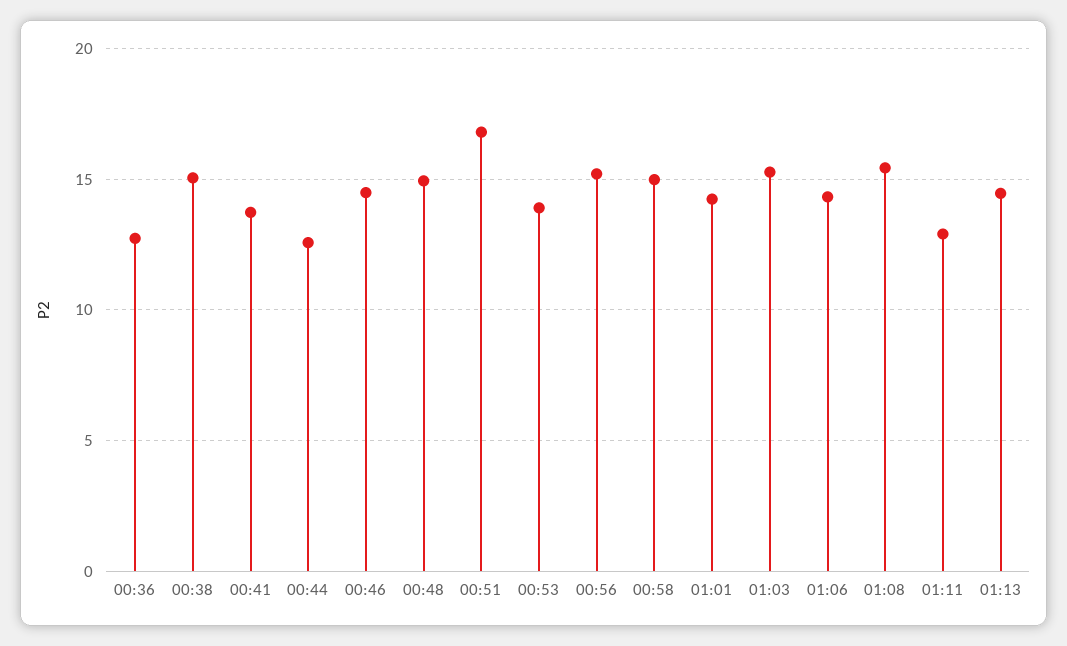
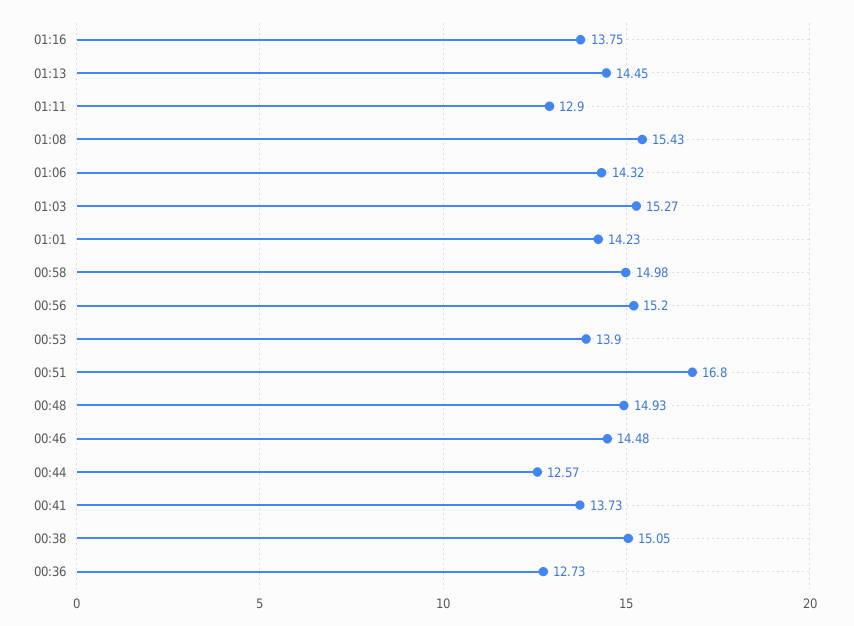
01:16: none -> 13.75

